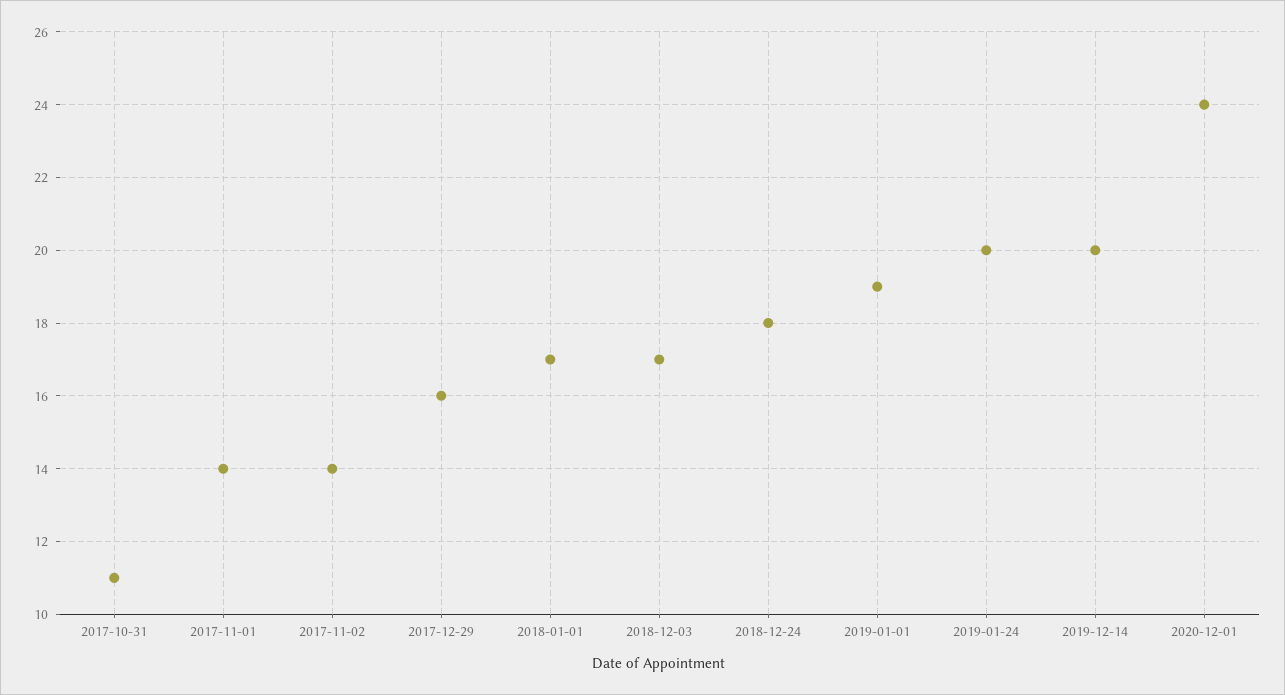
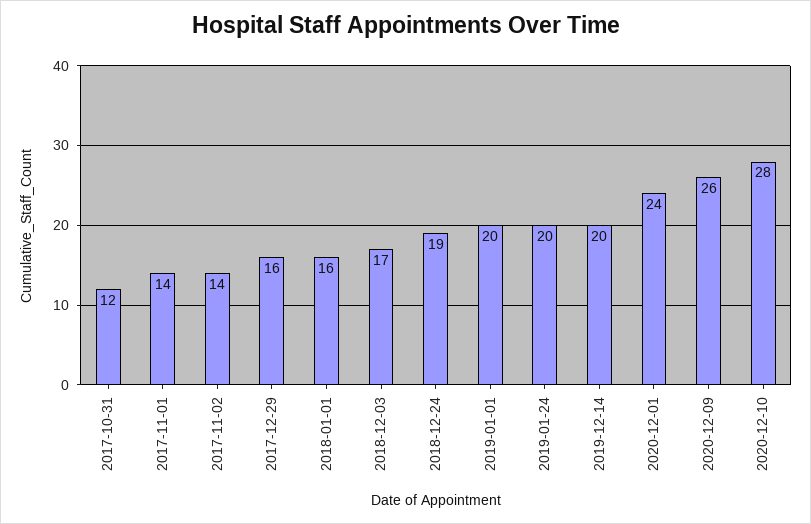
2017-10-31: 11 -> 12
2018-01-01: 17 -> 16
2018-12-24: 18 -> 19
2019-01-01: 19 -> 20
2020-12-09: none -> 26
2020-12-10: none -> 28

